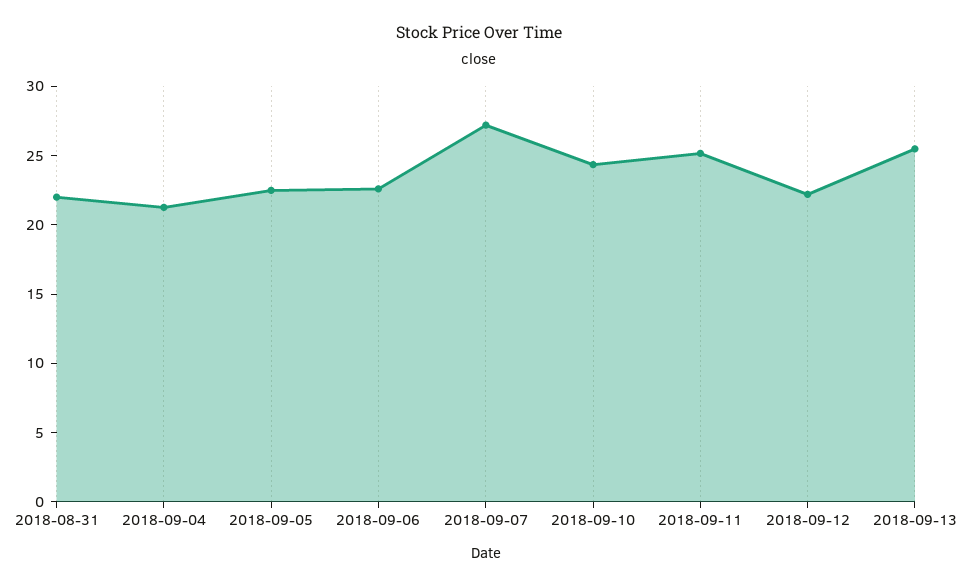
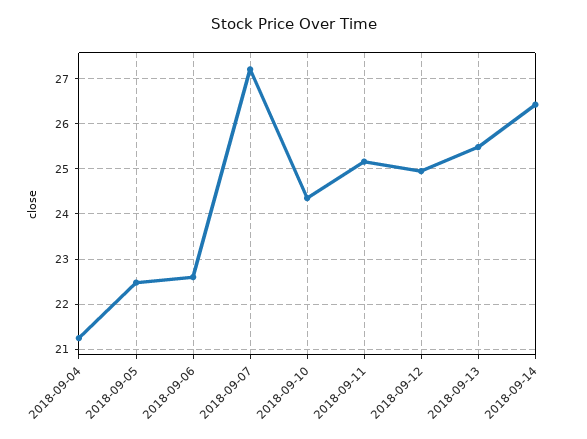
2018-08-31: 22 -> none
2018-09-12: 22 -> 25
2018-09-14: none -> 26.4

